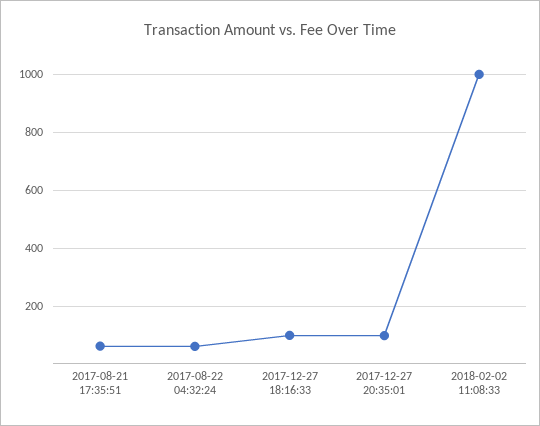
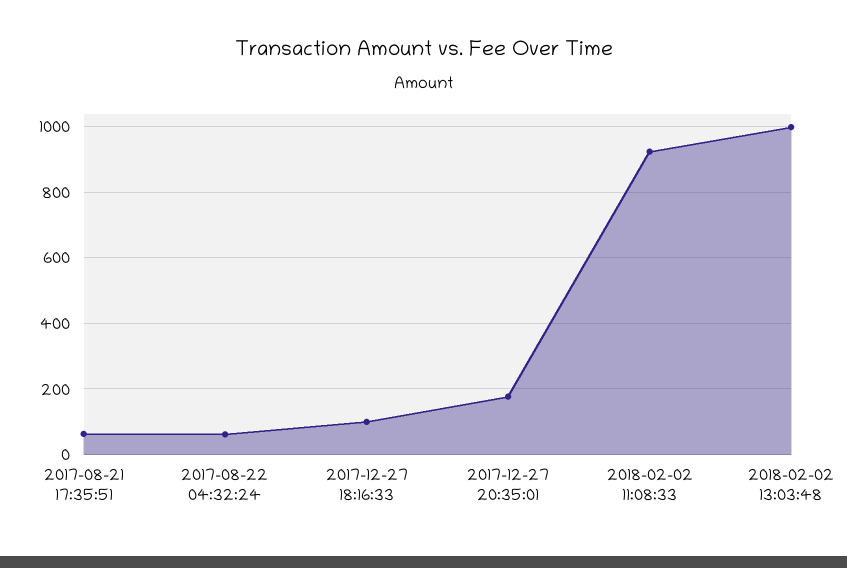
2017-12-27 20:35:01: 100 -> 180
2018-02-02 11:08:33: 1000 -> 920
2018-02-02 13:03:48: none -> 1000

